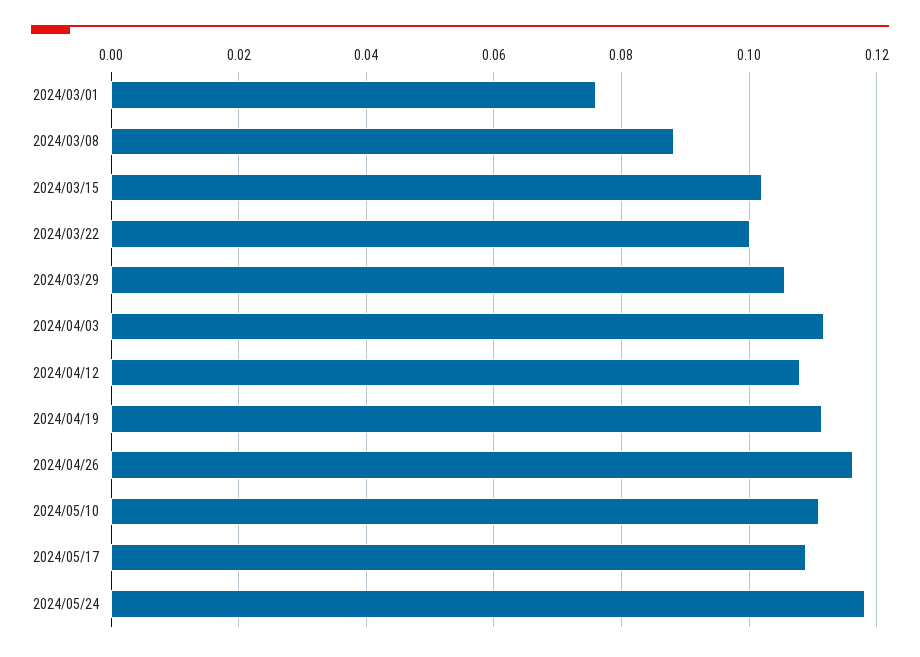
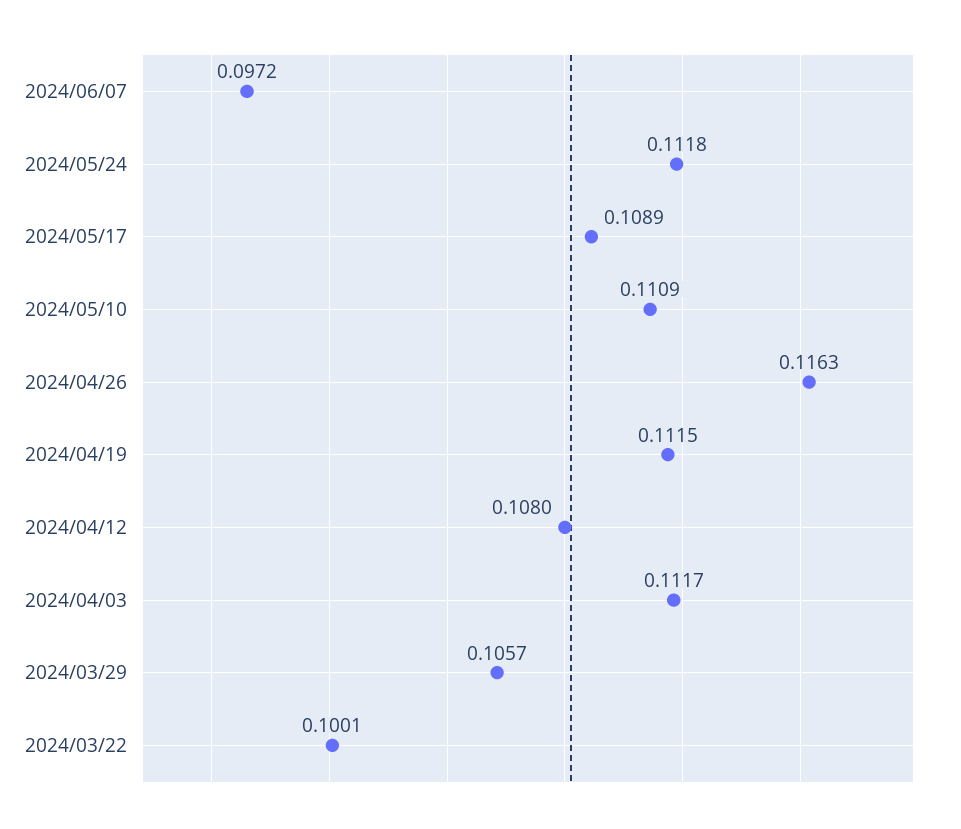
2024/03/01: 0.076 -> none
2024/03/08: 0.088 -> none
2024/03/15: 0.102 -> none
2024/05/24: 0.118 -> 0.1118
2024/06/07: none -> 0.0972

